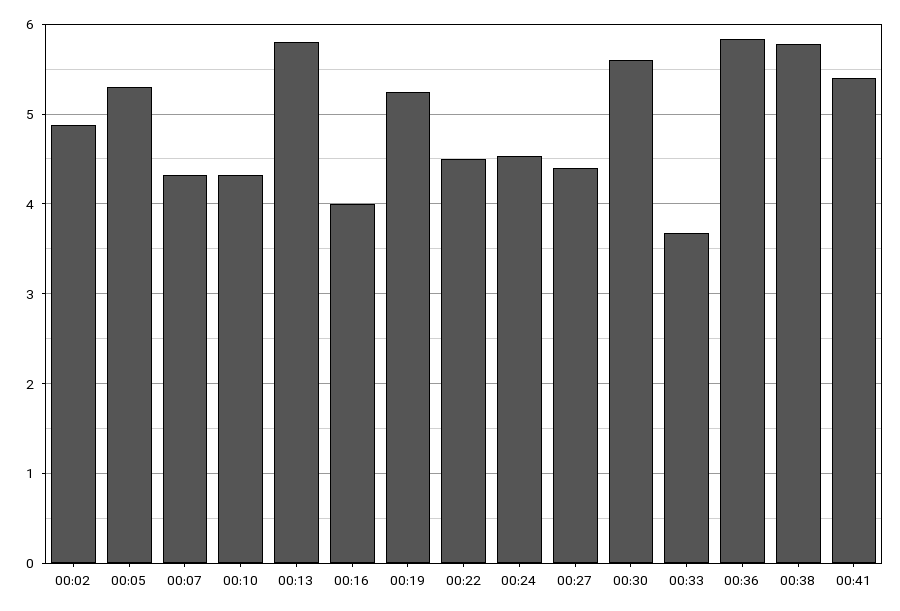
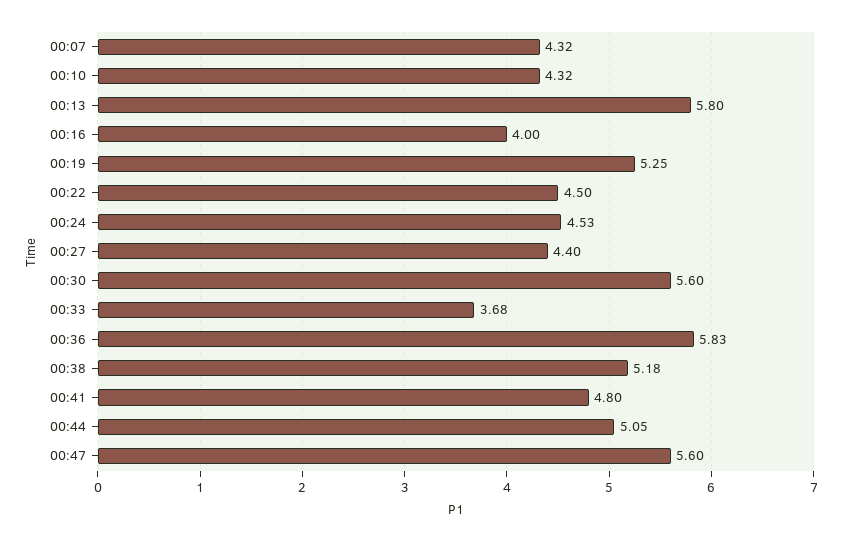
00:02: 4.9 -> none
00:05: 5.3 -> none
00:38: 5.8 -> 5.18
00:41: 5.4 -> 4.8
00:44: none -> 5.05
00:47: none -> 5.6

